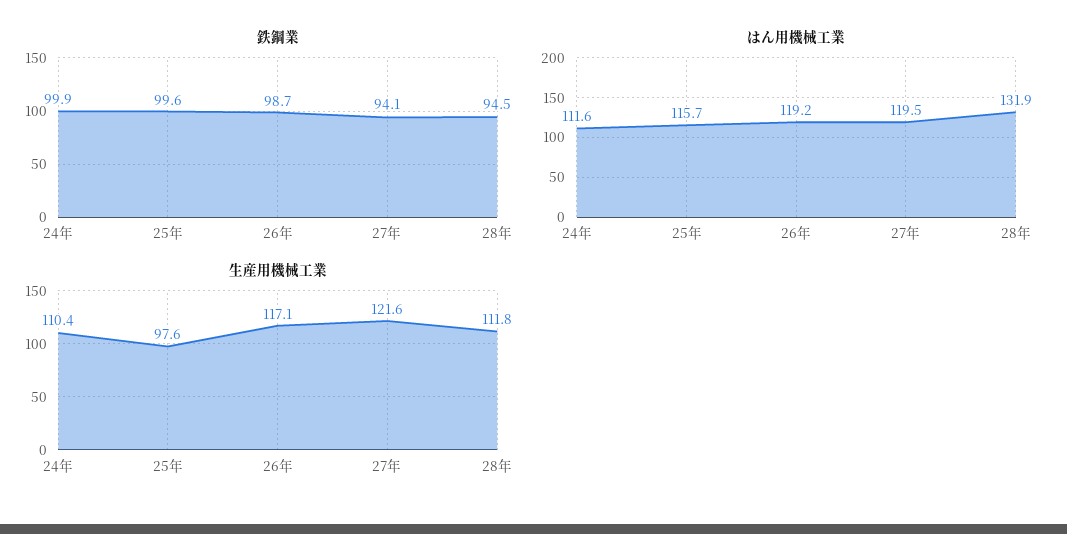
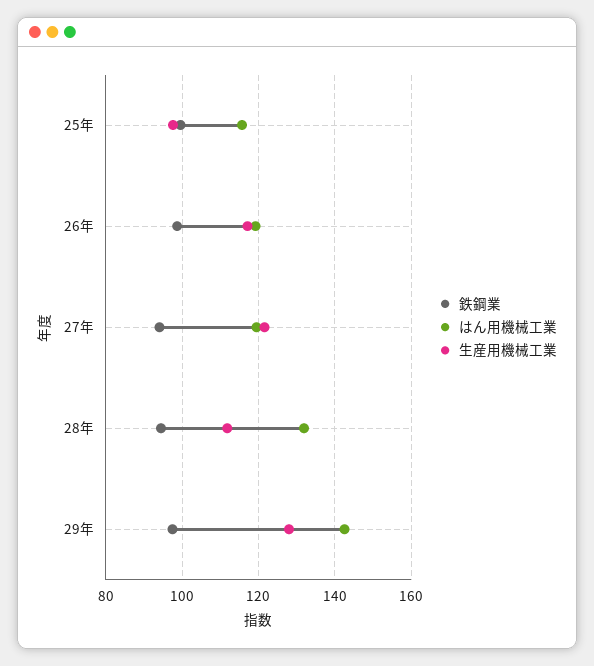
鉄鋼業, 24年: 99.9 -> none
はん用機械工業, 24年: 111.6 -> none
生産用機械工業, 24年: 110.4 -> none
鉄鋼業, 29年: none -> 98
はん用機械工業, 29年: none -> 142
生産用機械工業, 29年: none -> 128

